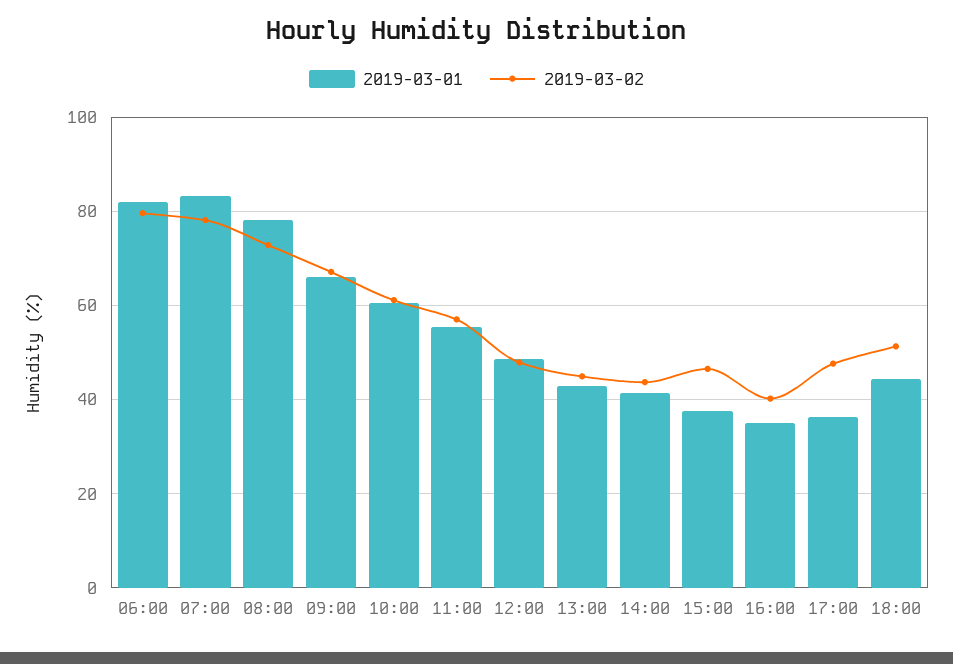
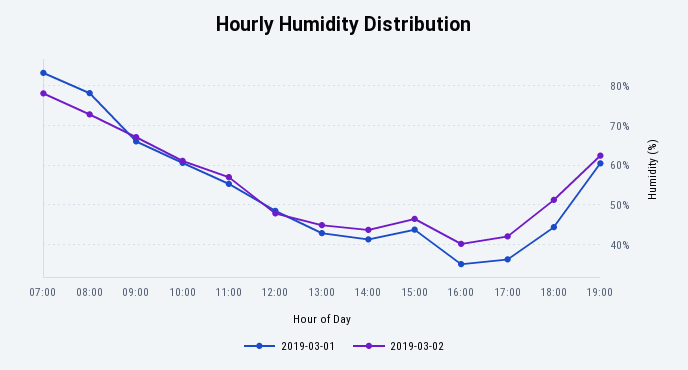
2019-03-01, 06:00: 82 -> none
2019-03-02, 06:00: 80 -> none
2019-03-01, 15:00: 38 -> 44
2019-03-02, 17:00: 48 -> 42
2019-03-01, 19:00: none -> 60
2019-03-02, 19:00: none -> 62

